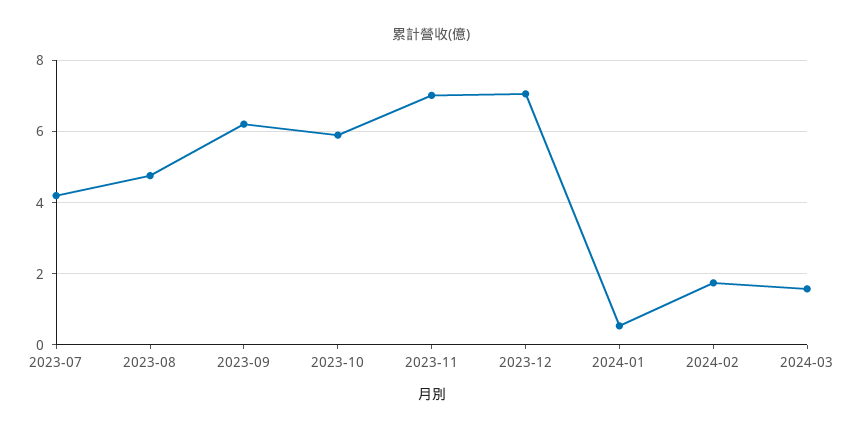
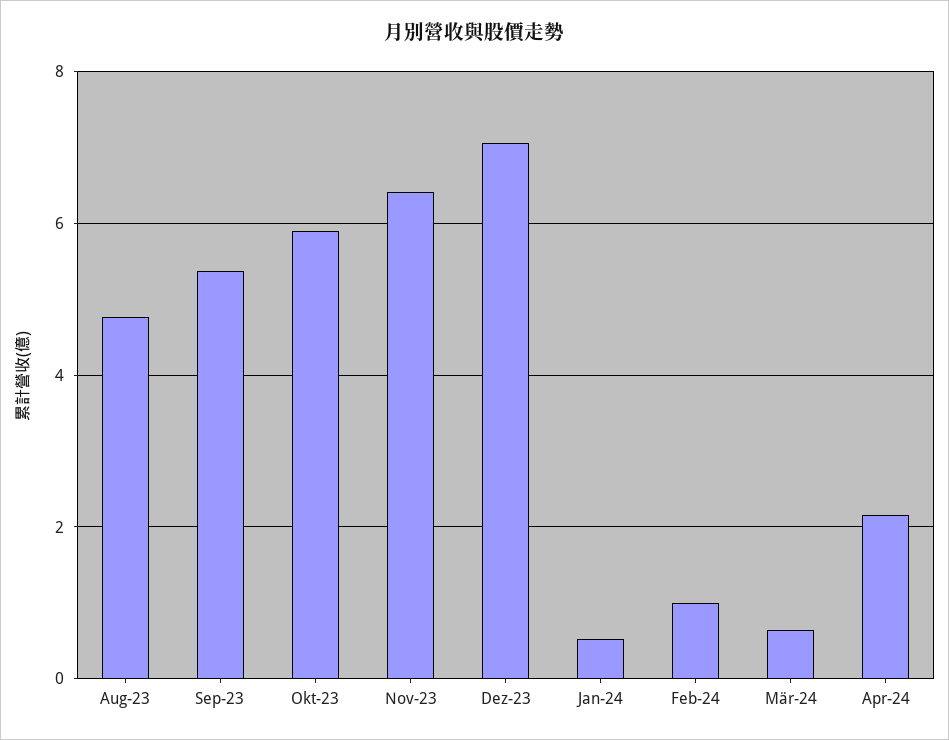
2023-07: 4.2 -> none
2023-09: 6.2 -> 5.4
2023-11: 7 -> 6.4
2024-02: 1.8 -> 1
2024-03: 1.6 -> 0.6
Apr-24: none -> 2.2

